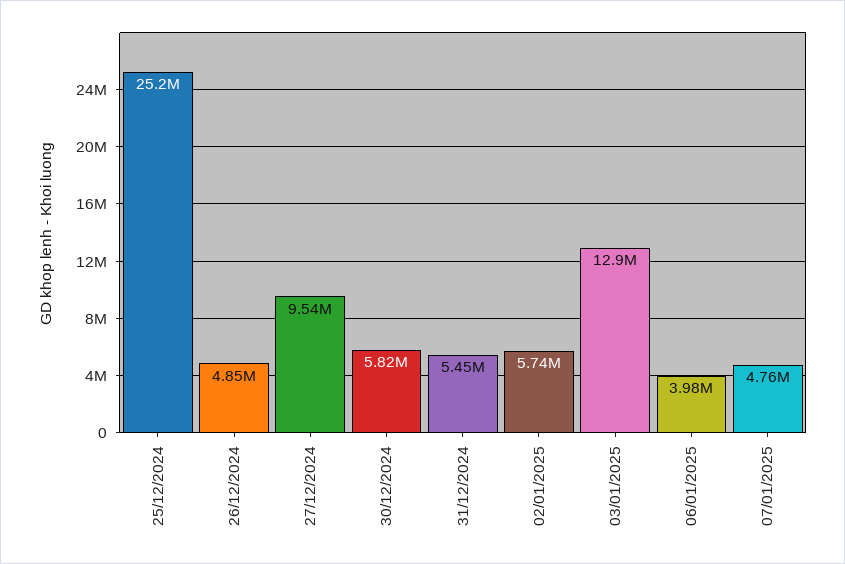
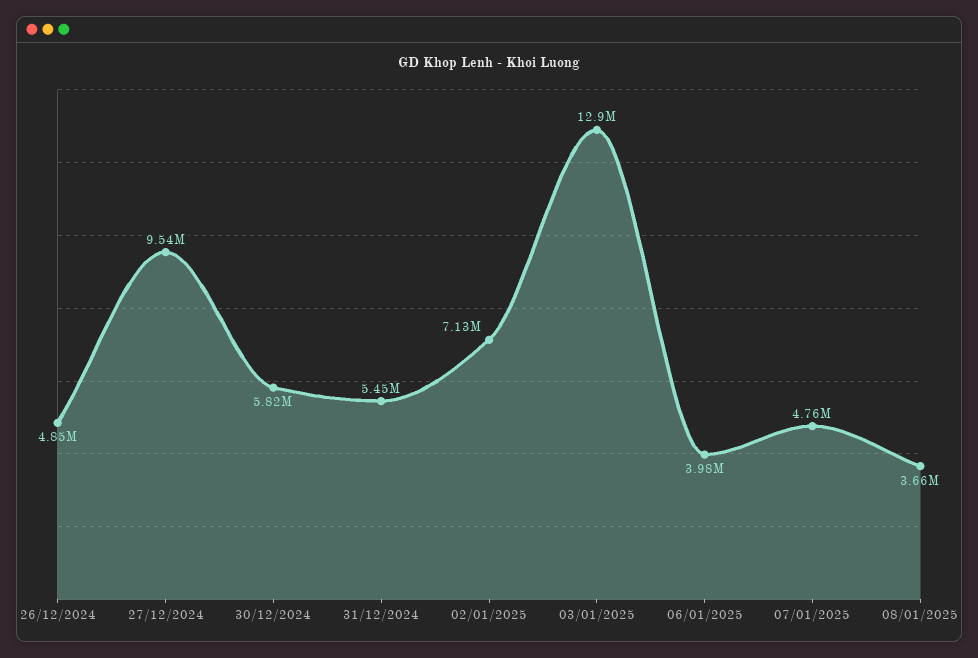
25/12/2024: 25200000 -> none
02/01/2025: 5740000 -> 7130000
08/01/2025: none -> 3660000

